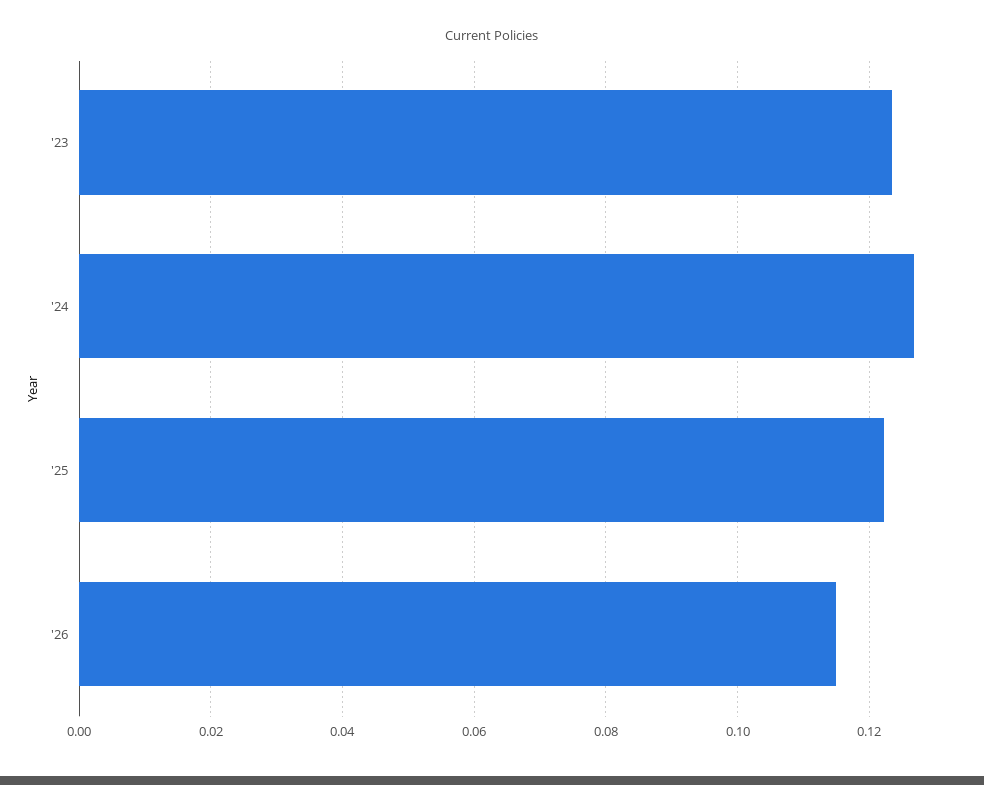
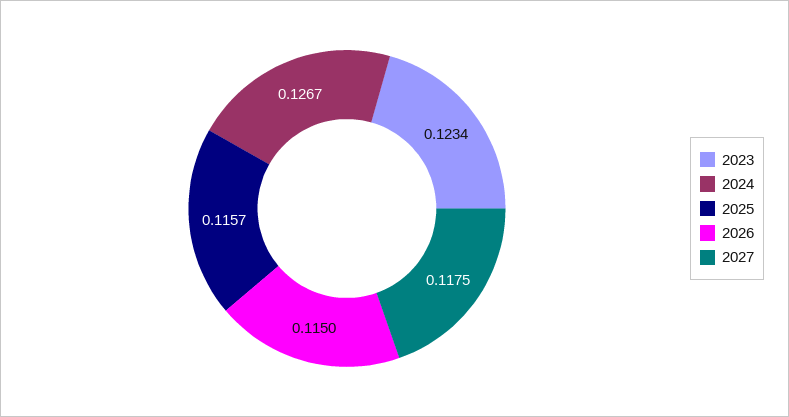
'25: 0.122 -> 0.1157
2027: none -> 0.1175

